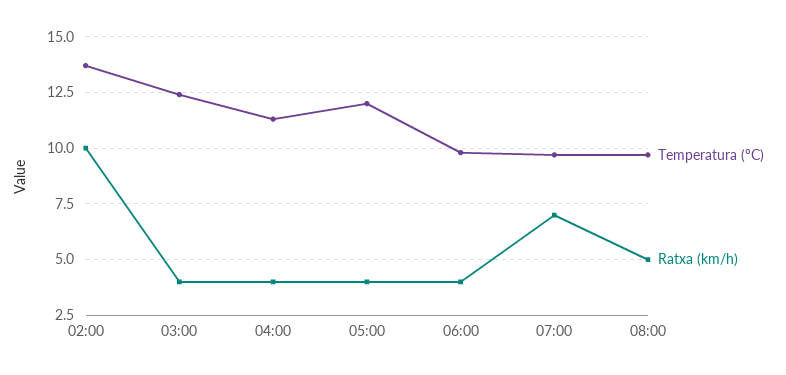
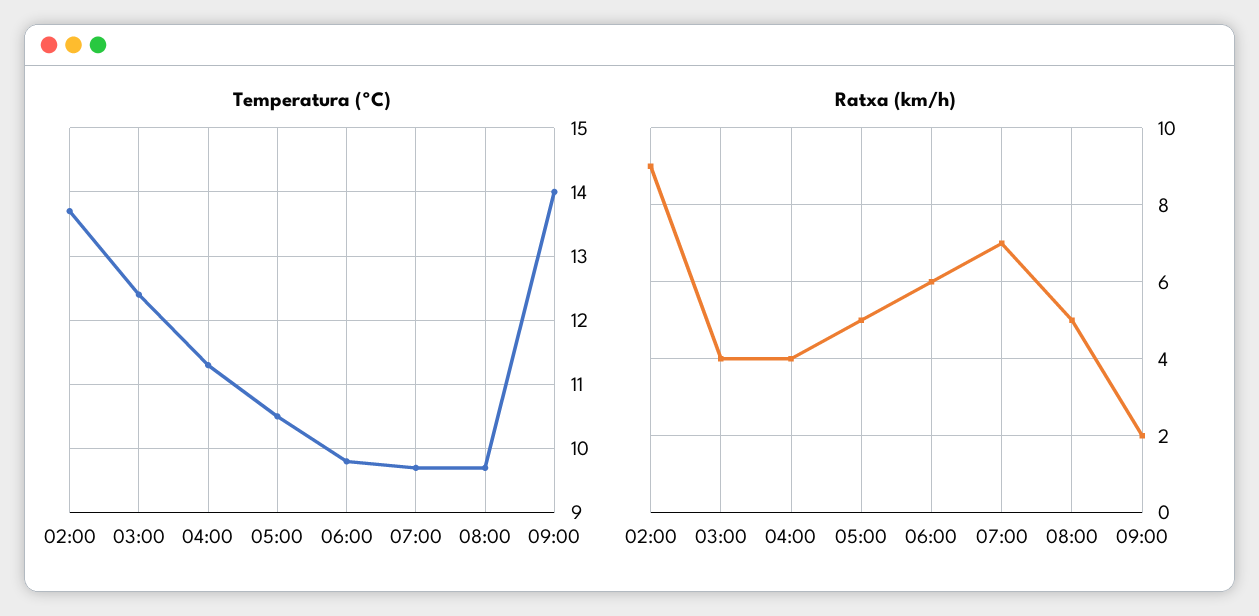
Ratxa (km/h), 02:00: 10 -> 9
Temperatura (ºC), 05:00: 12 -> 10.5
Ratxa (km/h), 05:00: 4 -> 5
Ratxa (km/h), 06:00: 4 -> 6
Temperatura (ºC), 09:00: none -> 14
Ratxa (km/h), 09:00: none -> 2

